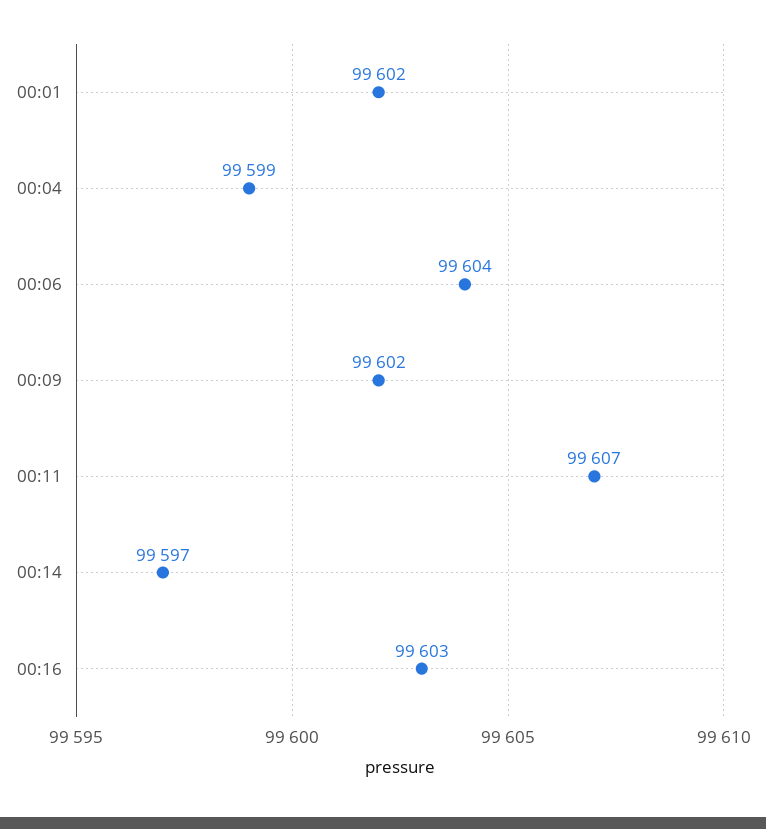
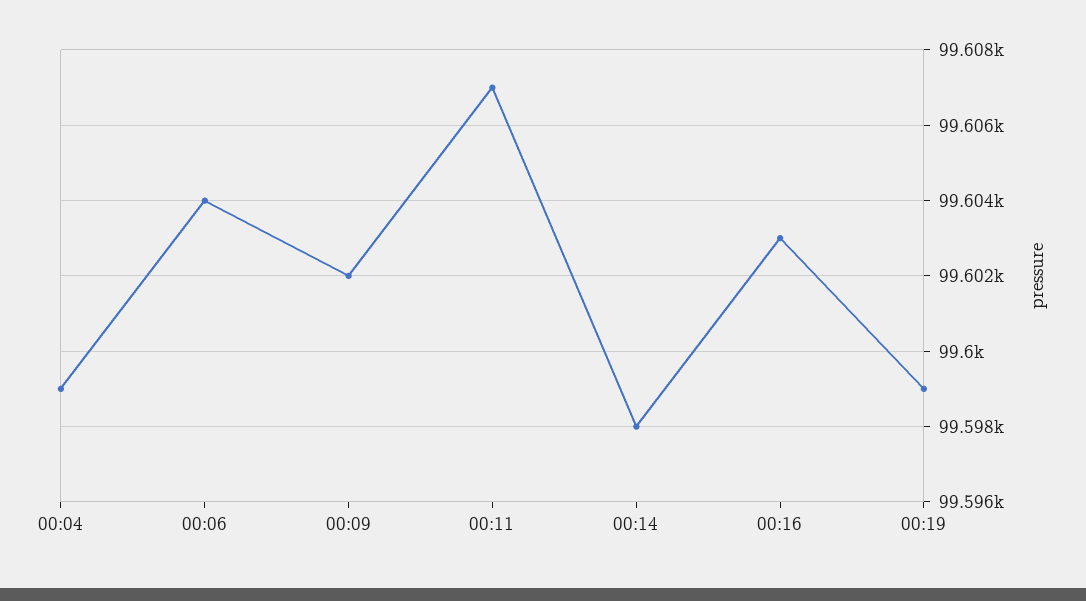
00:01: 99602 -> none
00:14: 99597 -> 99598
00:19: none -> 99599

